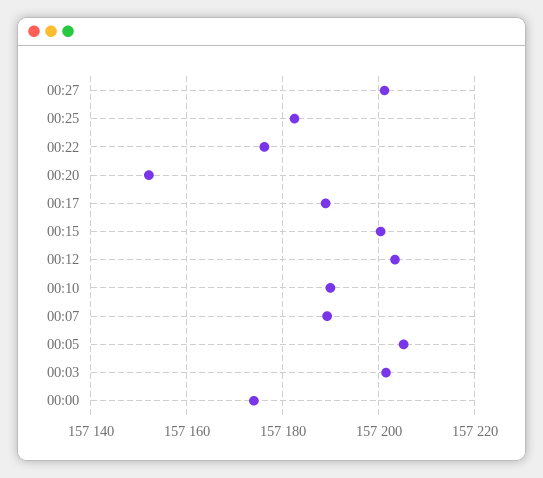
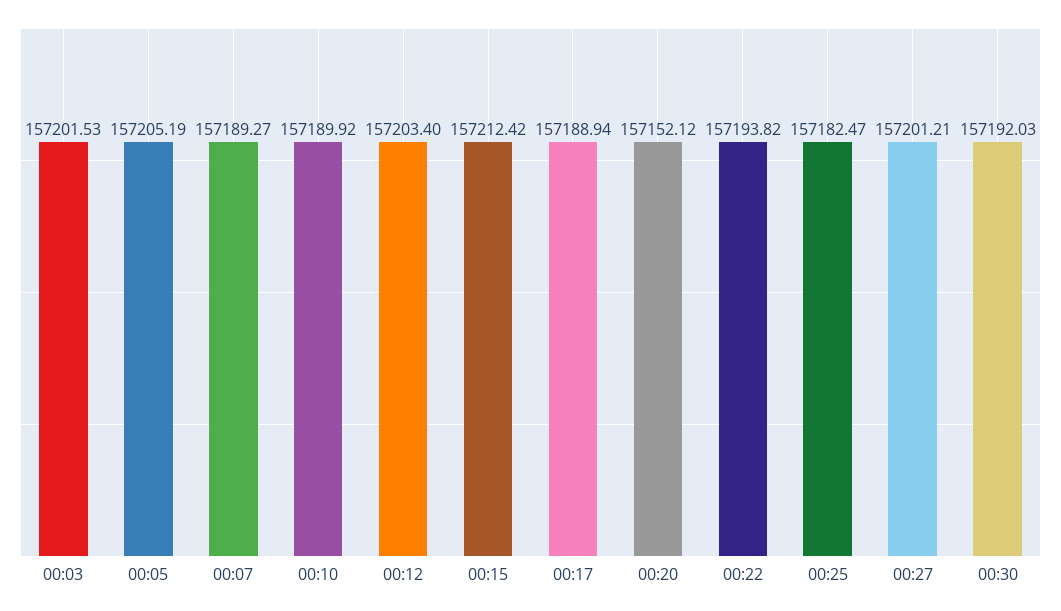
00:22: 157176 -> 157193.82
00:15: 157200 -> 157212.42
00:00: 157174 -> none
00:30: none -> 157192.03

